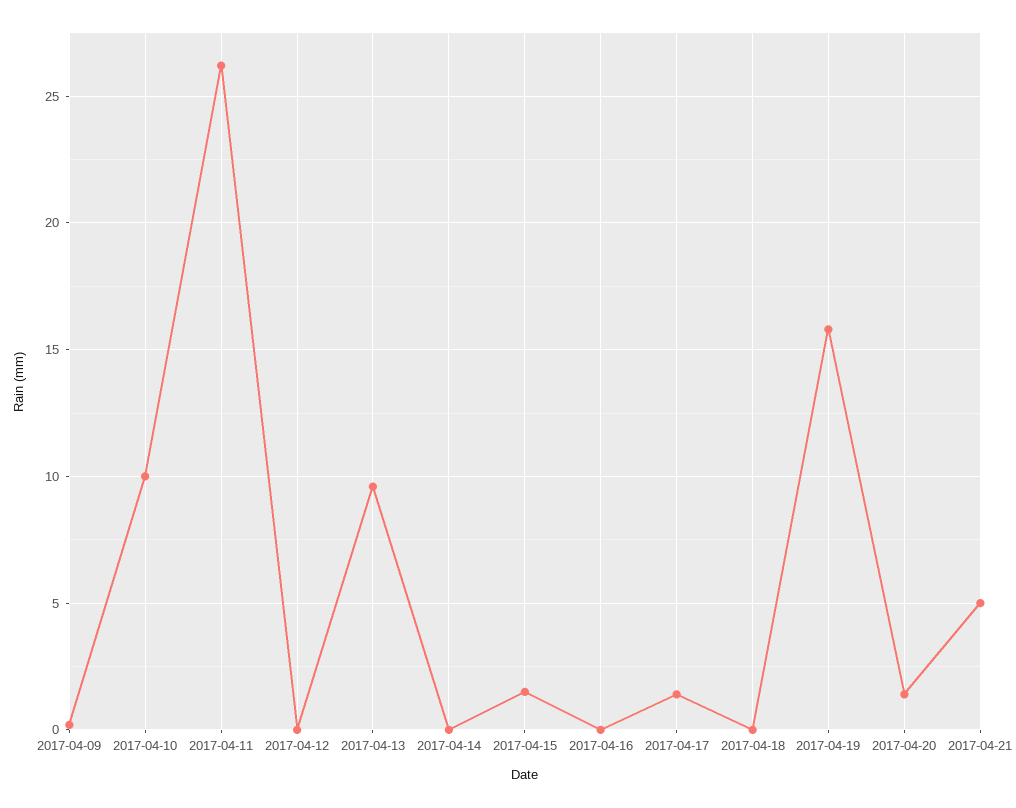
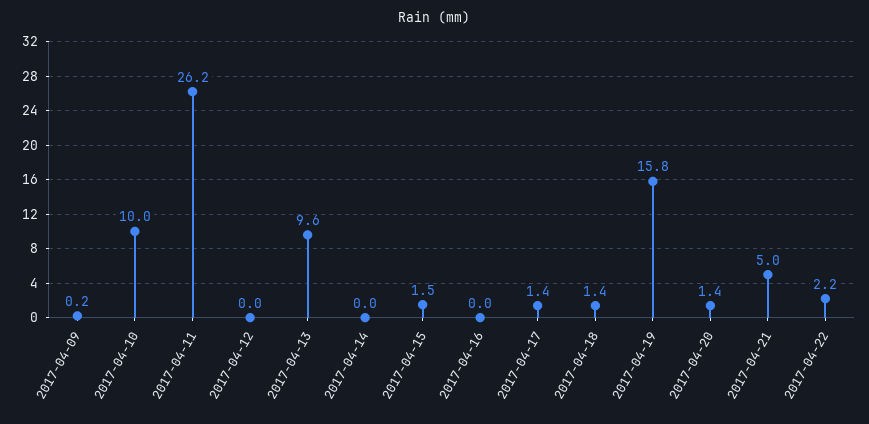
2017-04-18: 0 -> 1.4
2017-04-22: none -> 2.2

